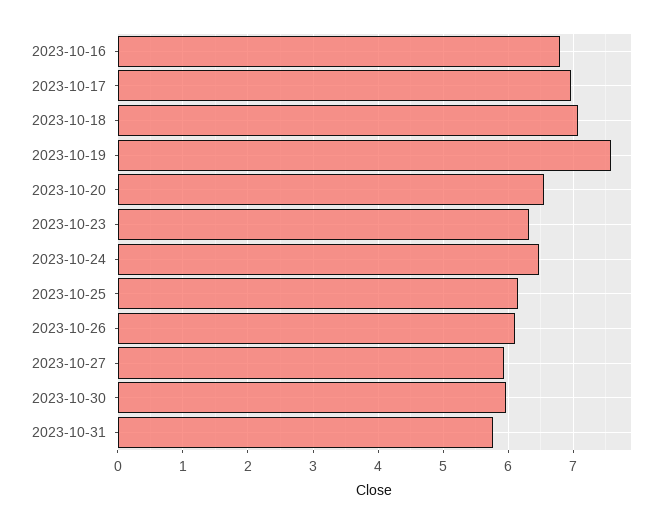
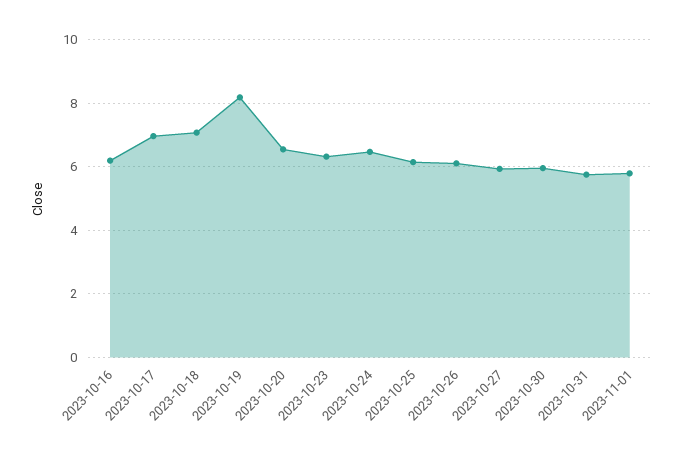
2023-10-16: 6.8 -> 6.2
2023-10-19: 7.6 -> 8.2
2023-11-01: none -> 5.8

